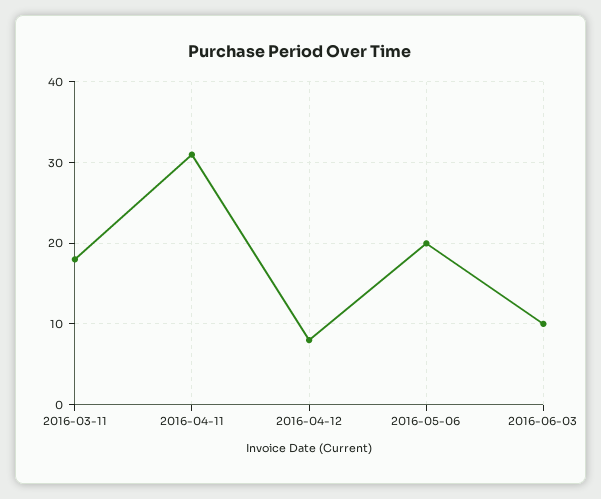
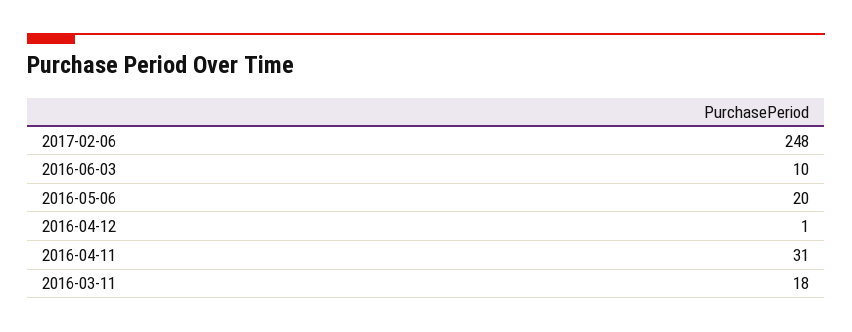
2016-04-12: 8 -> 1
2017-02-06: none -> 248

